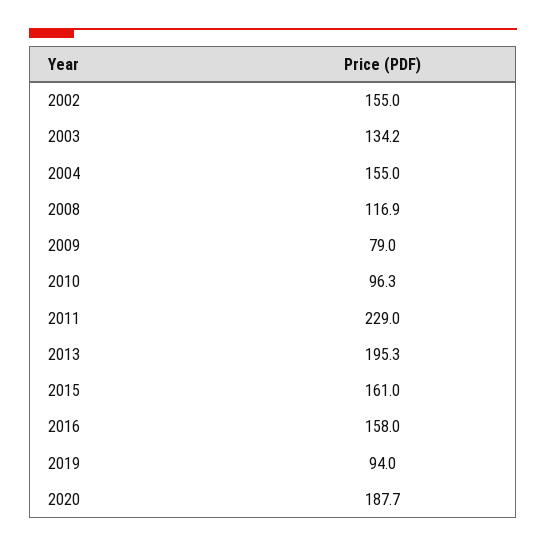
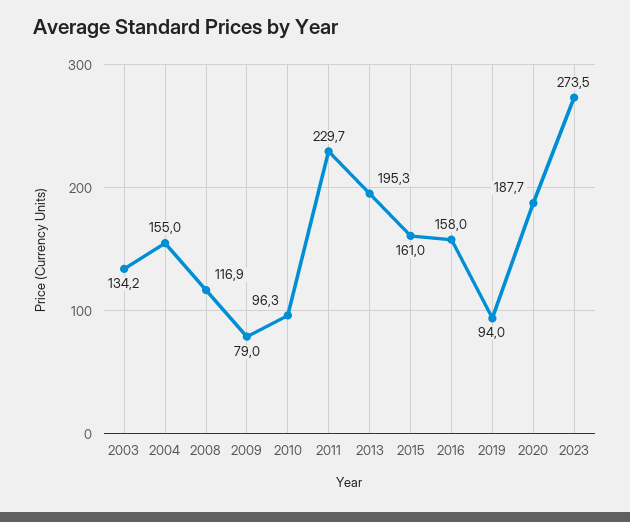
2002: 155 -> none
2011: 229 -> 229.7
2023: none -> 273.5

